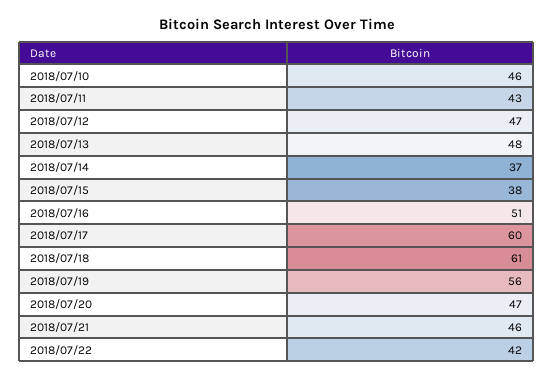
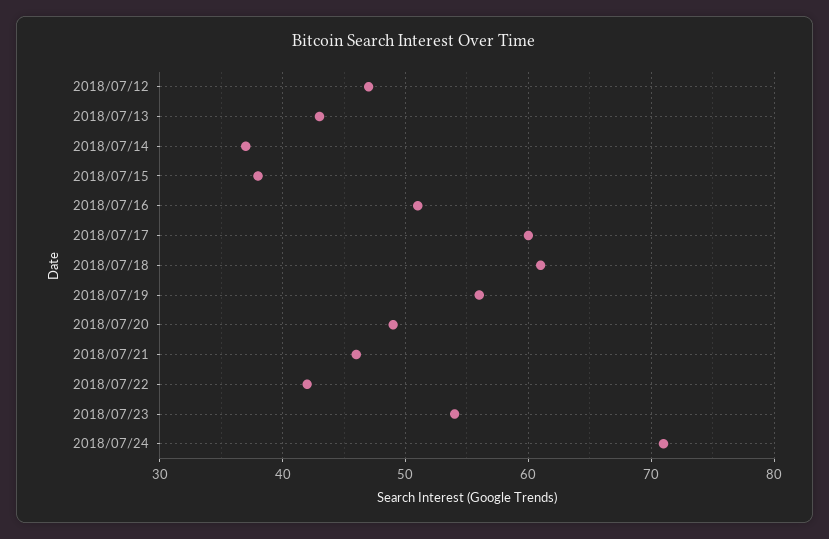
2018/07/10: 46 -> none
2018/07/11: 43 -> none
2018/07/13: 48 -> 43
2018/07/20: 47 -> 49
2018/07/23: none -> 54
2018/07/24: none -> 71

